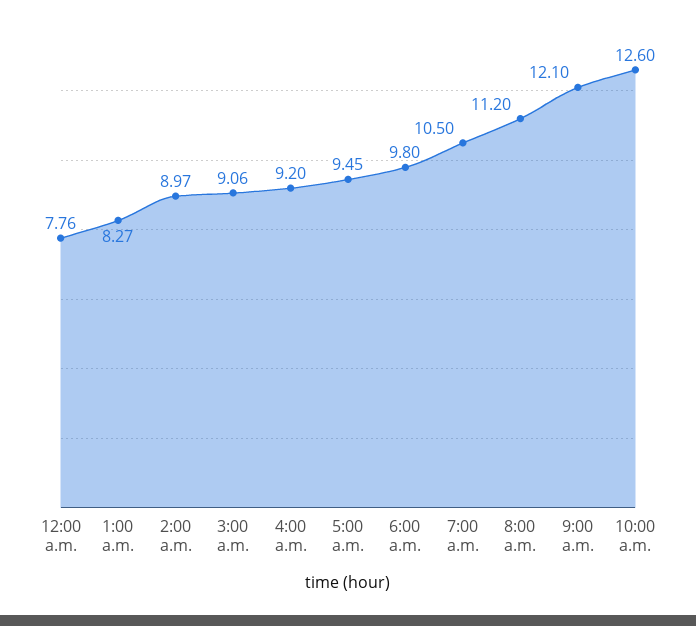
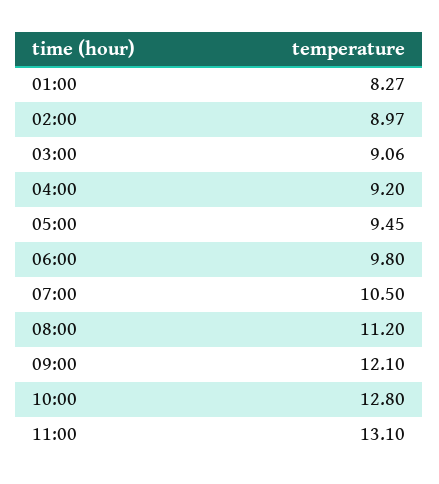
12:00 a.m.: 7.76 -> none
10:00 a.m.: 12.6 -> 12.8
11:00: none -> 13.1

